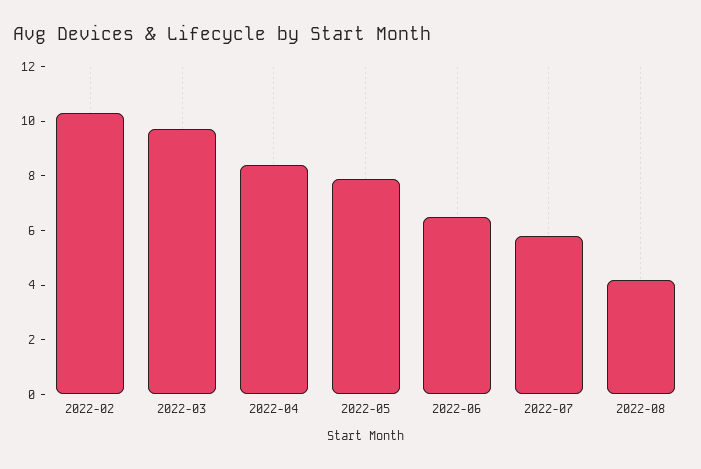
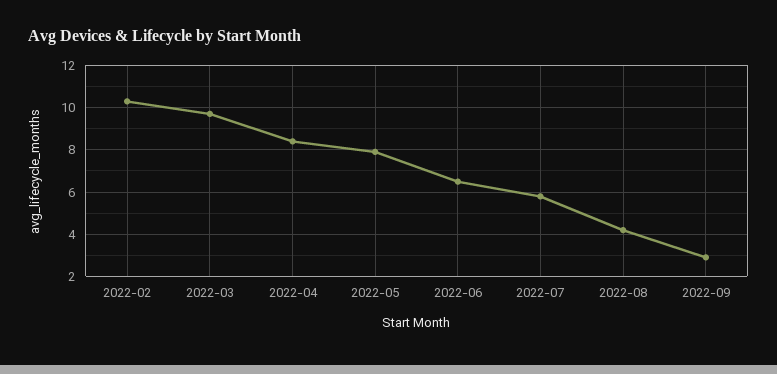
2022-09: none -> 3

